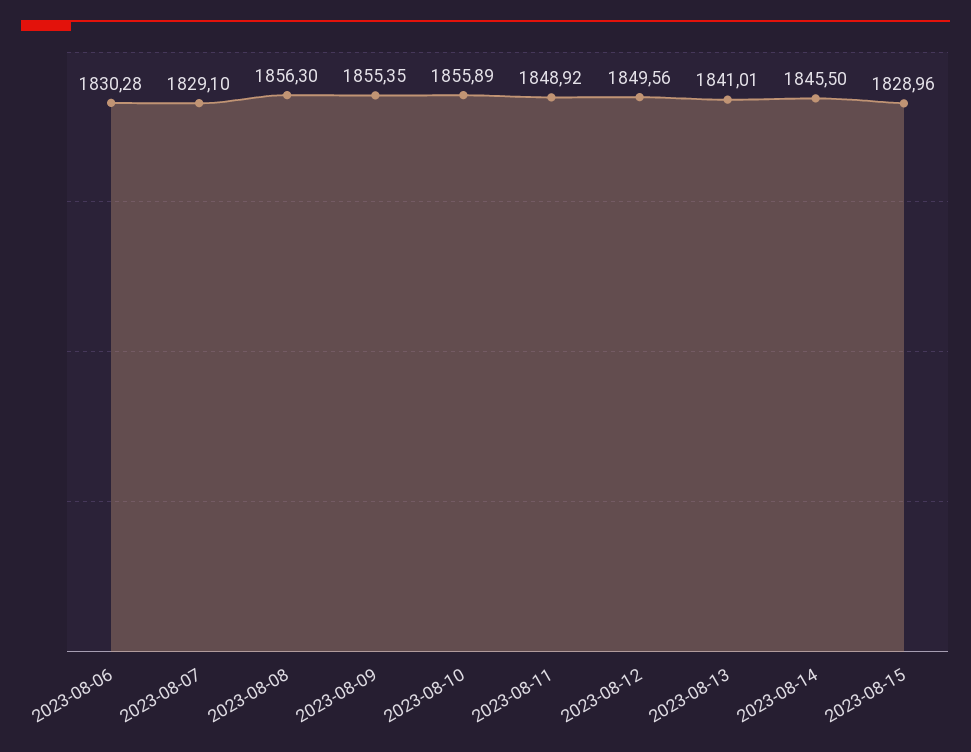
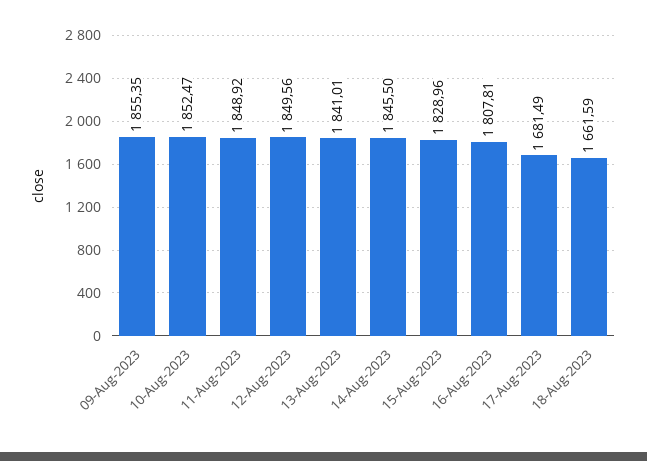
2023-08-06: 1830.28 -> none
2023-08-07: 1829.1 -> none
2023-08-08: 1856.3 -> none
2023-08-10: 1855.89 -> 1852.47
16-Aug-2023: none -> 1807.81
17-Aug-2023: none -> 1681.49
18-Aug-2023: none -> 1661.59

